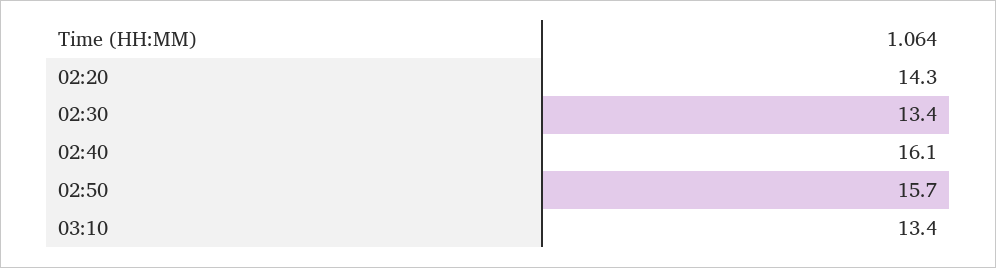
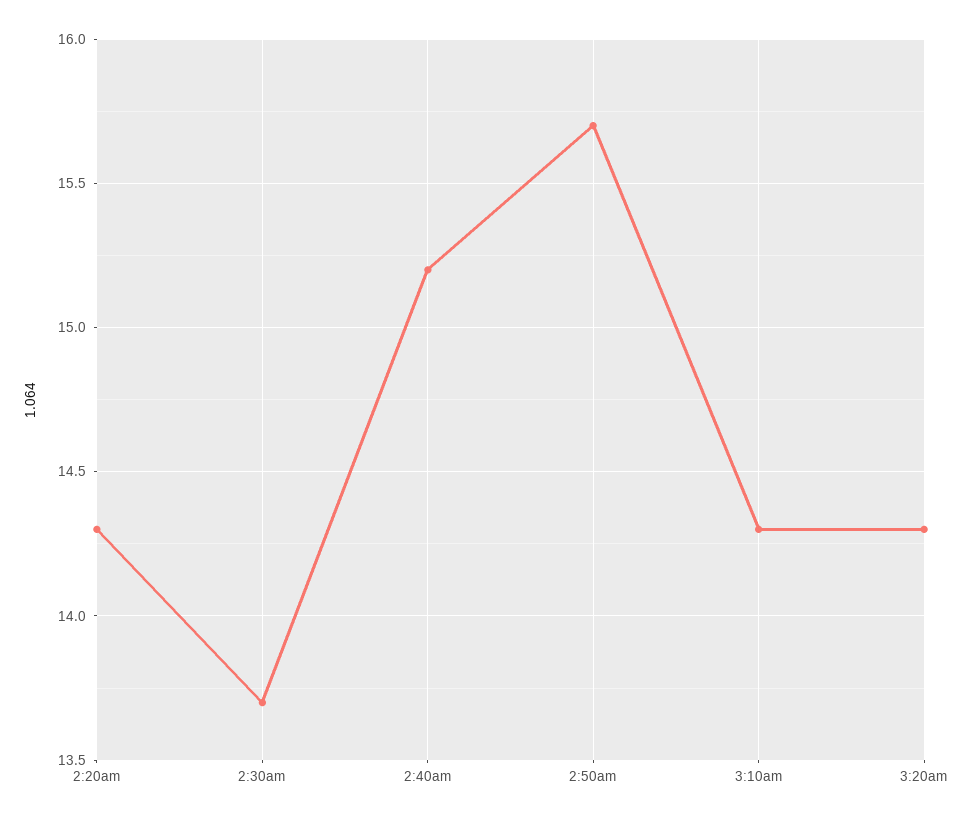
02:30: 13.4 -> 13.7
02:40: 16.1 -> 15.2
03:10: 13.4 -> 14.3
3:20am: none -> 14.3

